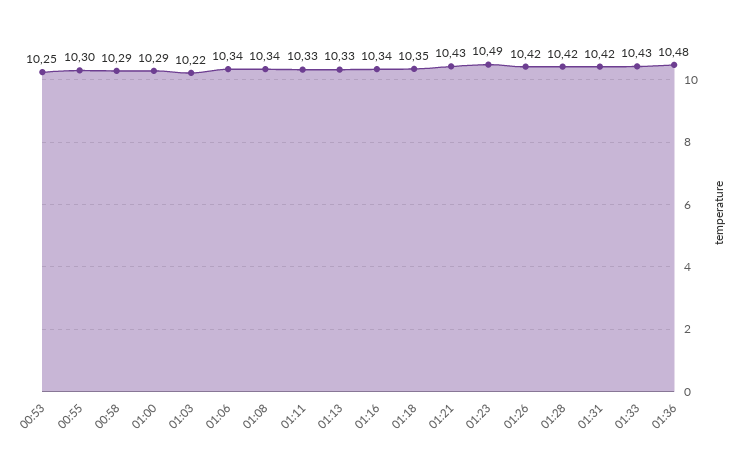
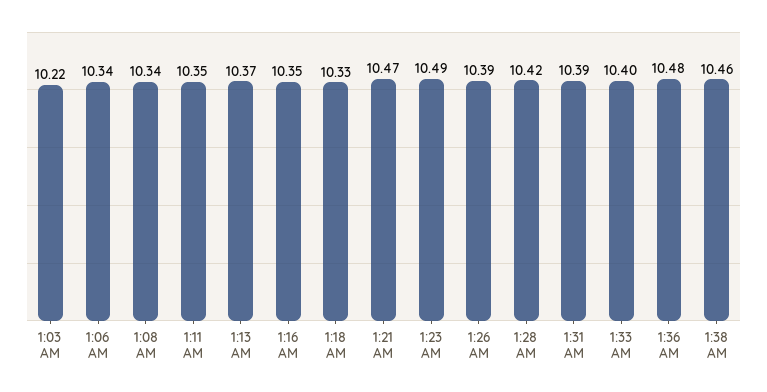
00:53: 10.25 -> none
00:55: 10.3 -> none
00:58: 10.29 -> none
01:00: 10.29 -> none
01:11: 10.33 -> 10.35
01:13: 10.33 -> 10.37
01:16: 10.34 -> 10.35
01:18: 10.35 -> 10.33
01:21: 10.43 -> 10.47
01:26: 10.42 -> 10.39
01:31: 10.42 -> 10.39
01:33: 10.43 -> 10.4
1:38 AM: none -> 10.46

